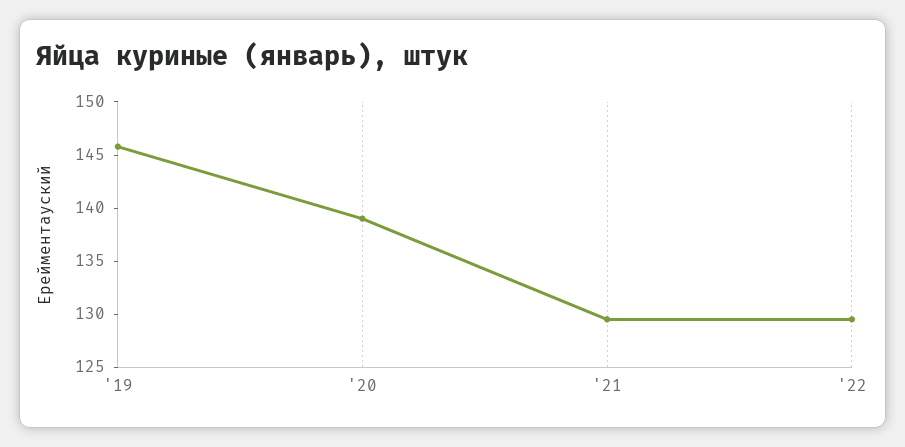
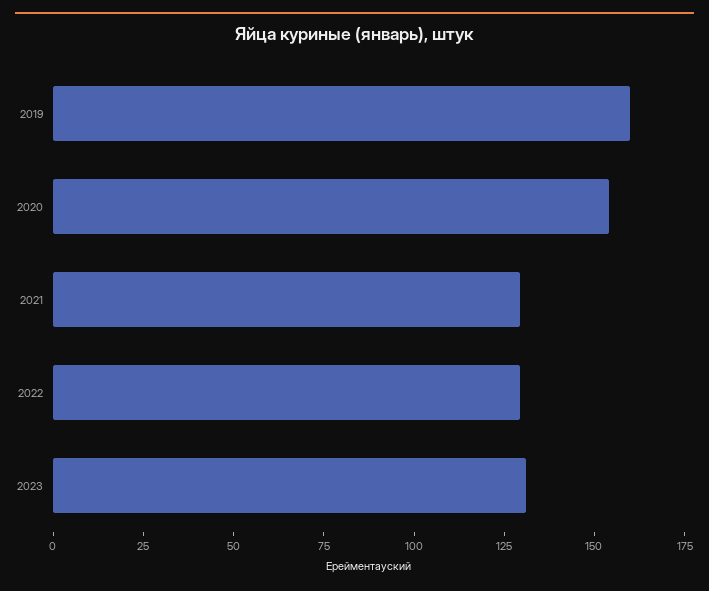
'19: 146 -> 160
'20: 139 -> 155
2023: none -> 130

